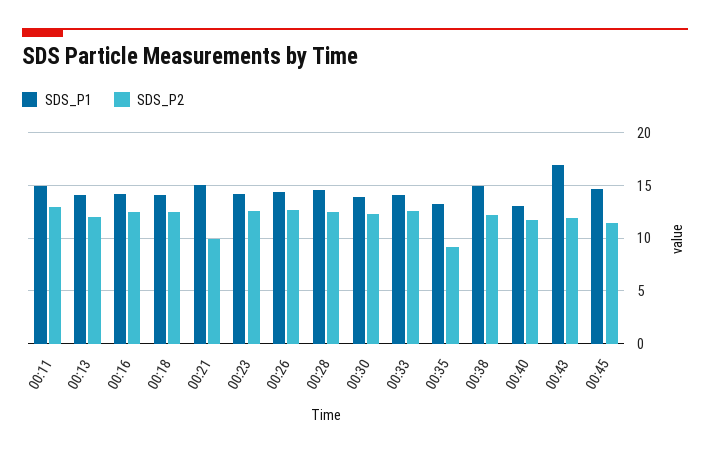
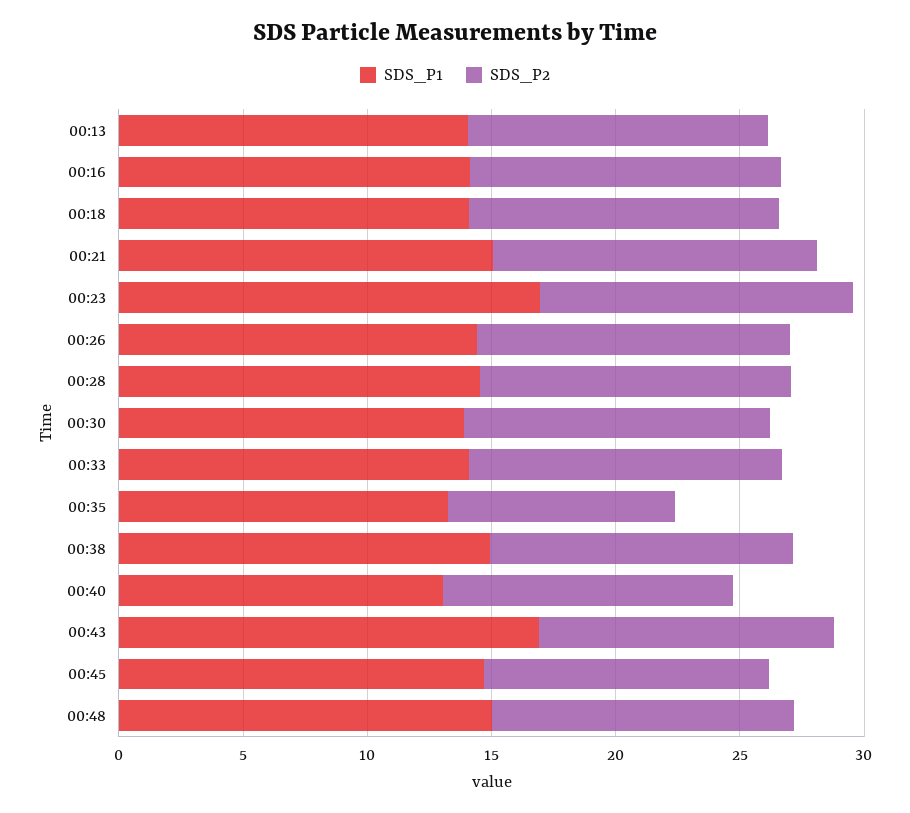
SDS_P1, 00:11: 15 -> none
SDS_P2, 00:11: 13 -> none
SDS_P2, 00:21: 10 -> 13
SDS_P1, 00:23: 14 -> 17
SDS_P1, 00:48: none -> 15
SDS_P2, 00:48: none -> 12

